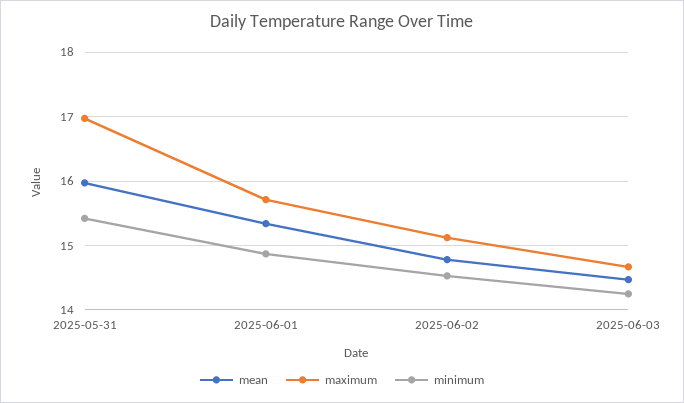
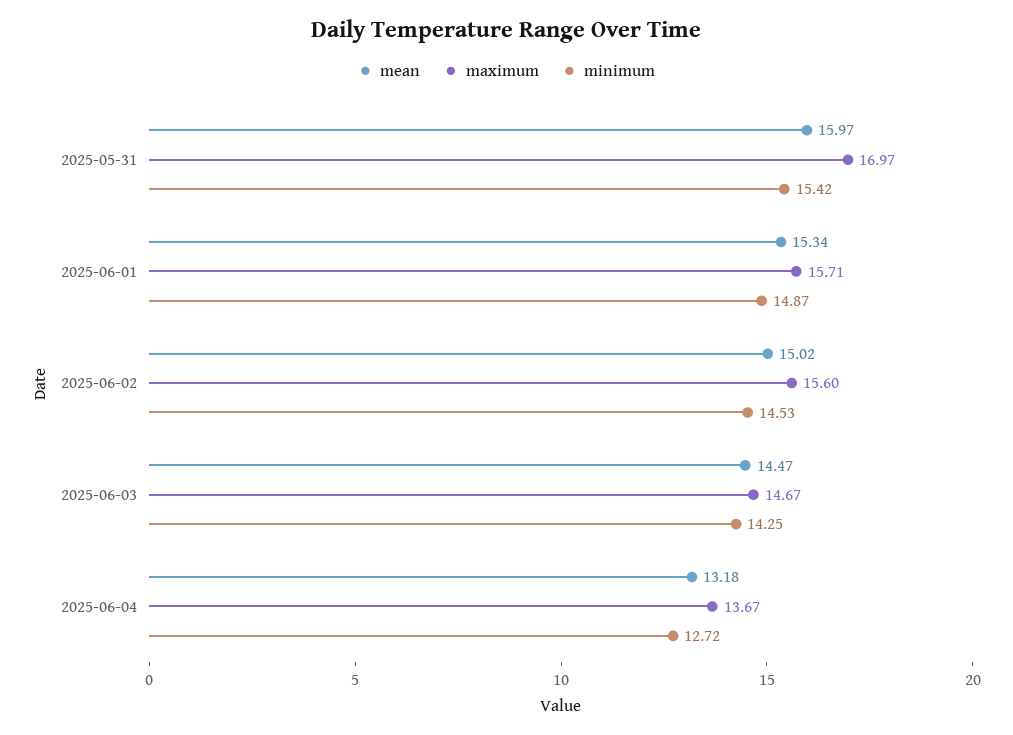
mean, 2025-06-02: 14.8 -> 15.02
maximum, 2025-06-02: 15.1 -> 15.6
mean, 2025-06-04: none -> 13.18
maximum, 2025-06-04: none -> 13.67
minimum, 2025-06-04: none -> 12.72

